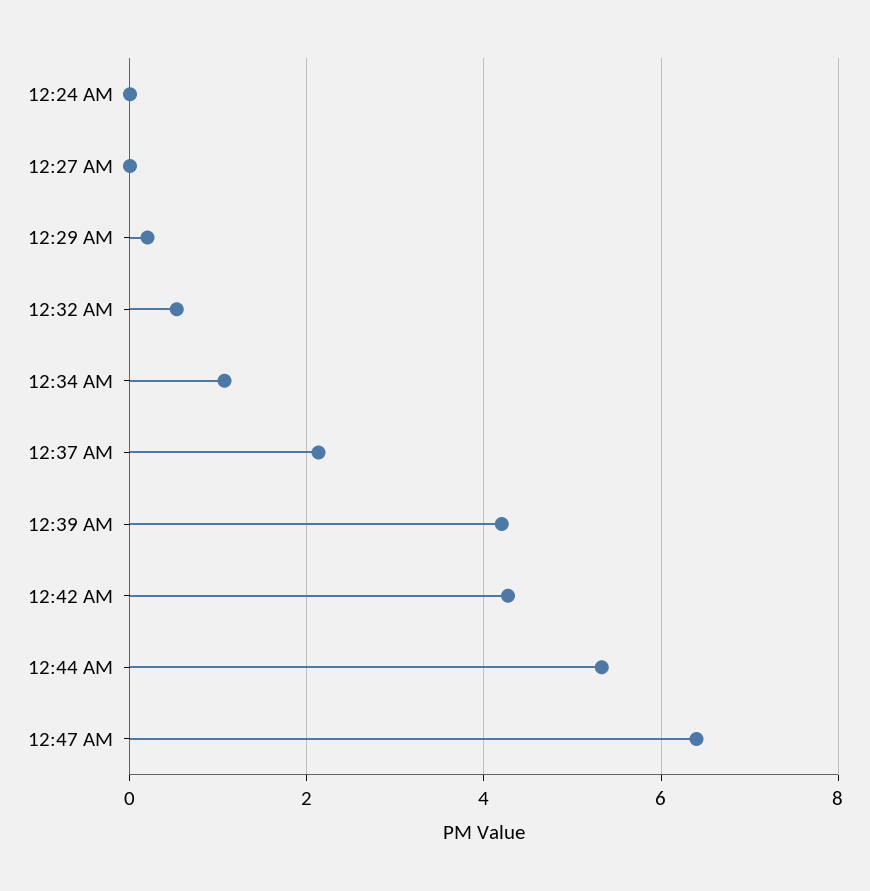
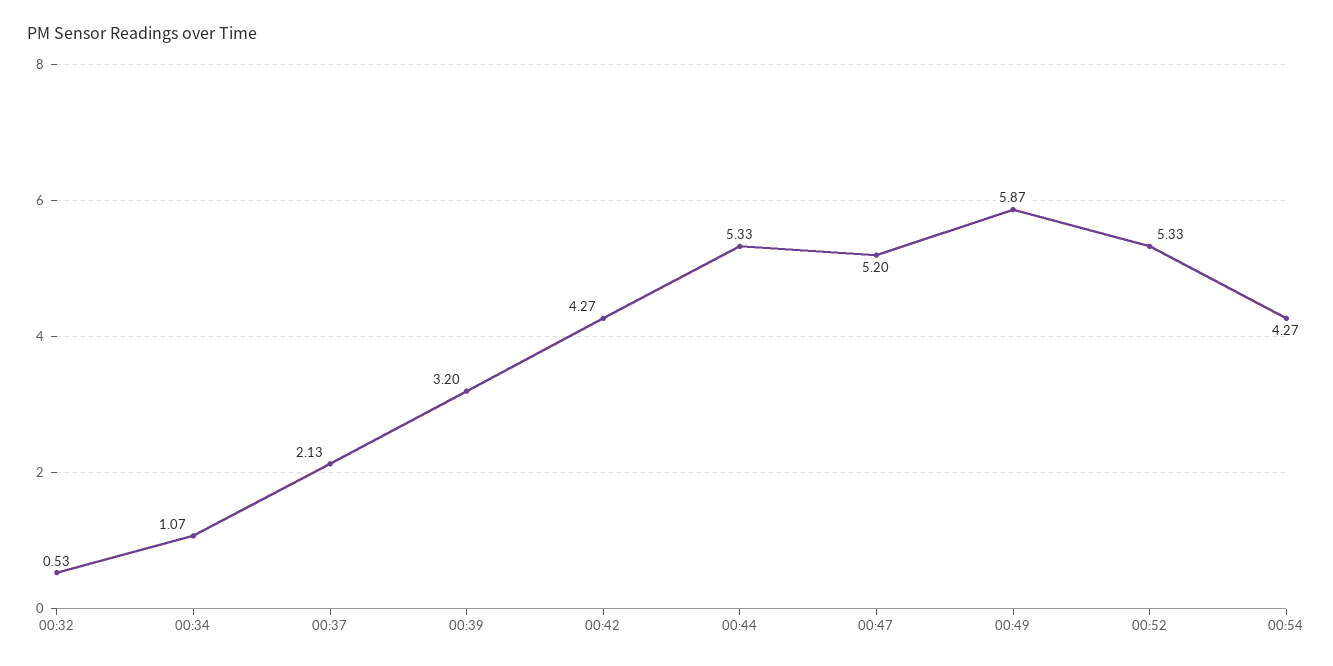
12:24 AM: 0 -> none
12:27 AM: 0 -> none
12:29 AM: 0.2 -> none
12:39 AM: 4.2 -> 3.2
12:47 AM: 6.4 -> 5.2
00:49: none -> 5.87
00:52: none -> 5.33
00:54: none -> 4.27

